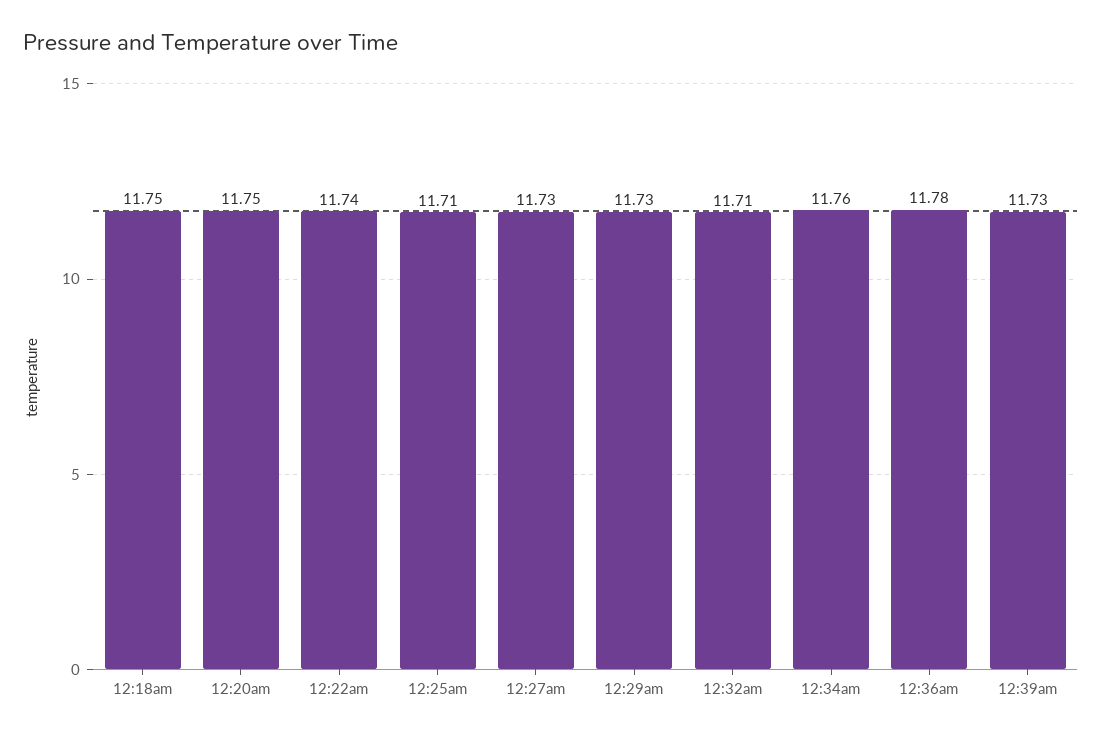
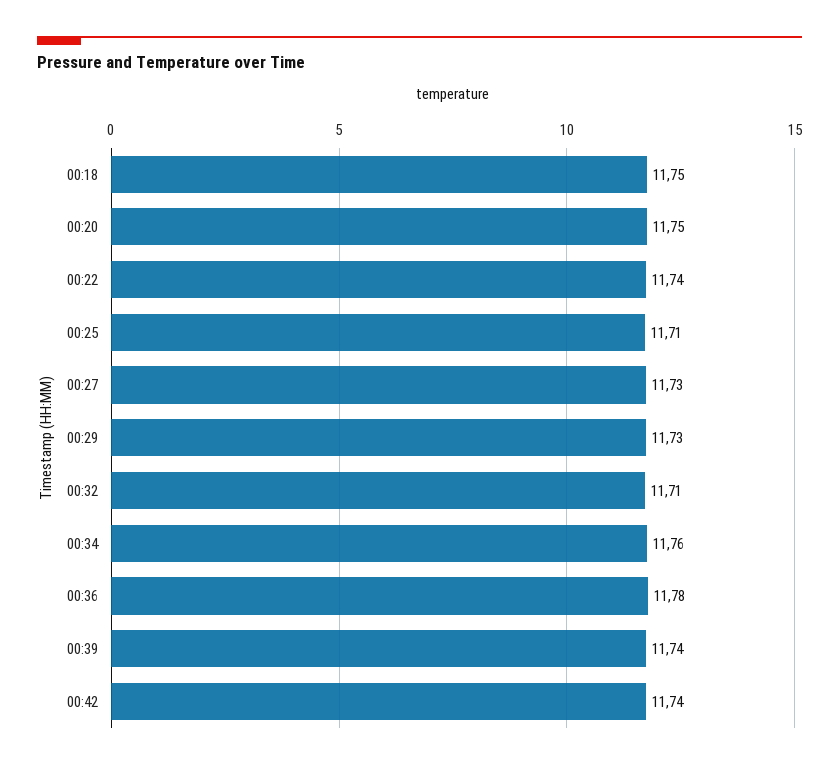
12:39am: 11.73 -> 11.74
00:42: none -> 11.74

